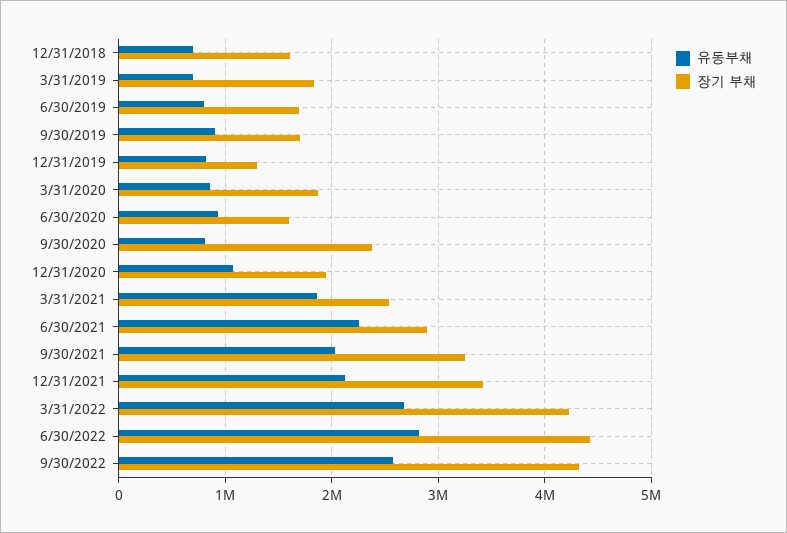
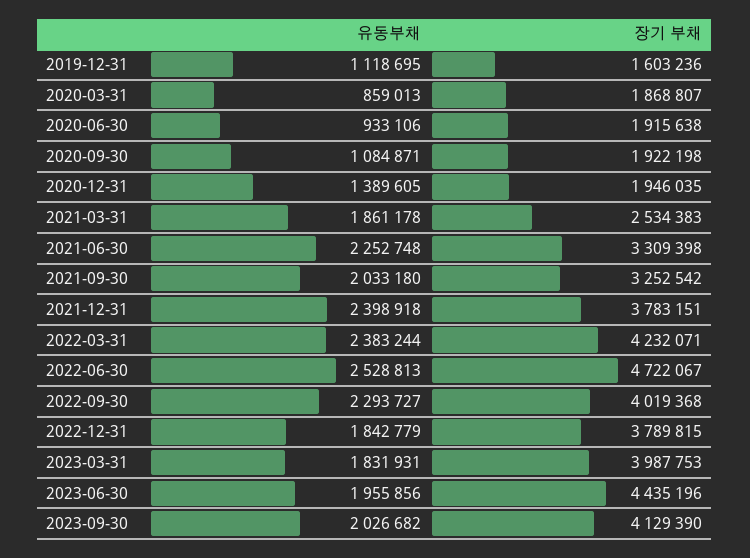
유동부채, 12/31/2018: 700000 -> none
장기 부채, 12/31/2018: 1600000 -> none
유동부채, 3/31/2019: 700000 -> none
장기 부채, 3/31/2019: 1800000 -> none
유동부채, 6/30/2019: 800000 -> none
장기 부채, 6/30/2019: 1700000 -> none
유동부채, 9/30/2019: 900000 -> none
장기 부채, 9/30/2019: 1700000 -> none
유동부채, 12/31/2019: 800000 -> 1118695
장기 부채, 12/31/2019: 1300000 -> 1603236
장기 부채, 6/30/2020: 1600000 -> 1915638
유동부채, 9/30/2020: 800000 -> 1084871
장기 부채, 9/30/2020: 2400000 -> 1922198
유동부채, 12/31/2020: 1100000 -> 1389605
장기 부채, 6/30/2021: 2900000 -> 3309398
유동부채, 12/31/2021: 2100000 -> 2398918
장기 부채, 12/31/2021: 3400000 -> 3783151
유동부채, 3/31/2022: 2700000 -> 2383244
유동부채, 6/30/2022: 2800000 -> 2528813
장기 부채, 6/30/2022: 4400000 -> 4722067
유동부채, 9/30/2022: 2600000 -> 2293727
장기 부채, 9/30/2022: 4300000 -> 4019368
유동부채, 2022-12-31: none -> 1842779
장기 부채, 2022-12-31: none -> 3789815
유동부채, 2023-03-31: none -> 1831931
장기 부채, 2023-03-31: none -> 3987753
유동부채, 2023-06-30: none -> 1955856
장기 부채, 2023-06-30: none -> 4435196
유동부채, 2023-09-30: none -> 2026682
장기 부채, 2023-09-30: none -> 4129390

